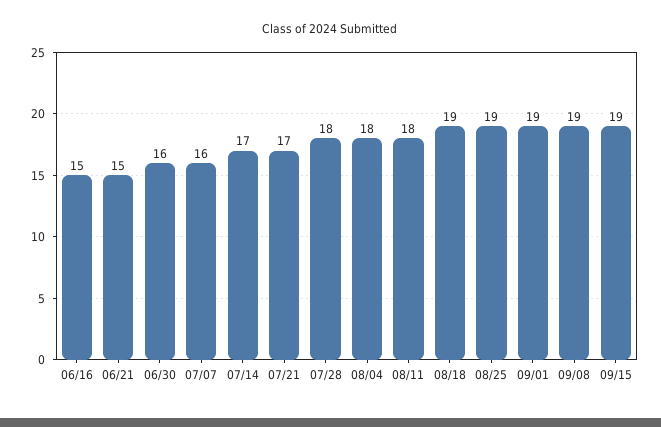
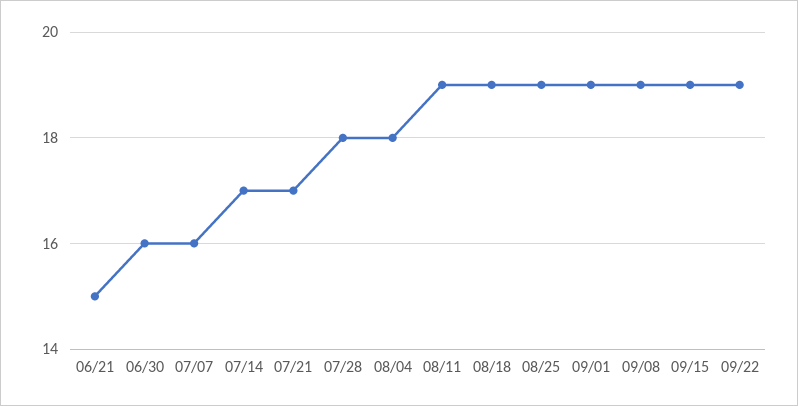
06/16: 15 -> none
08/11: 18 -> 19
09/22: none -> 19

